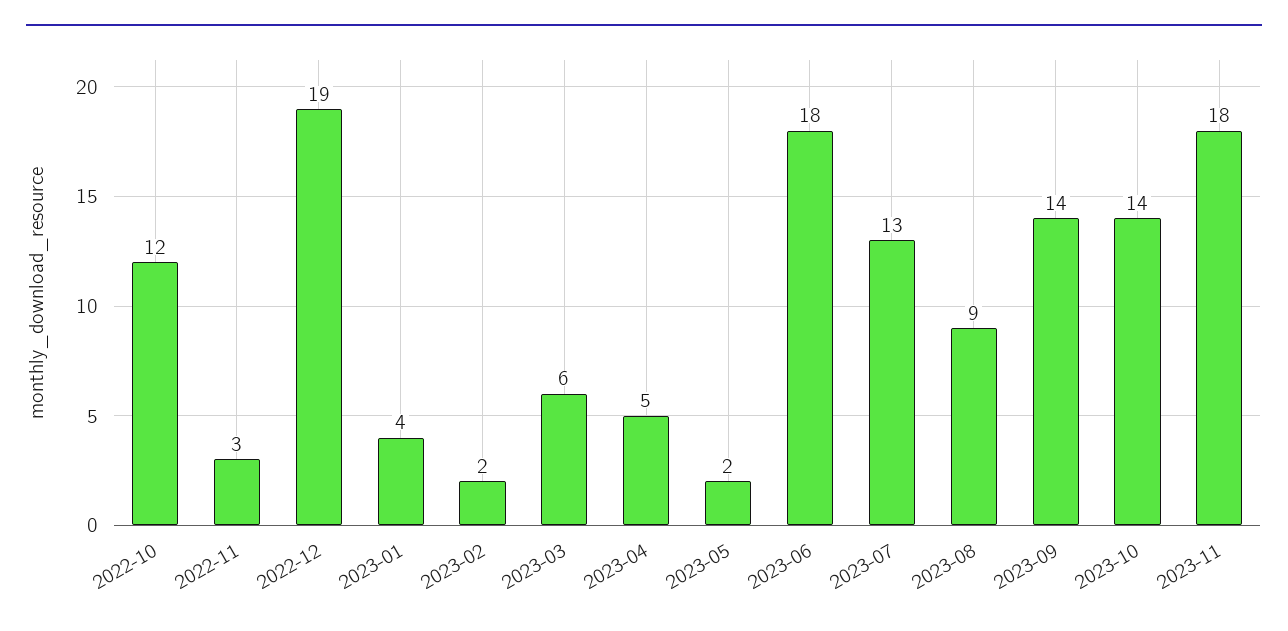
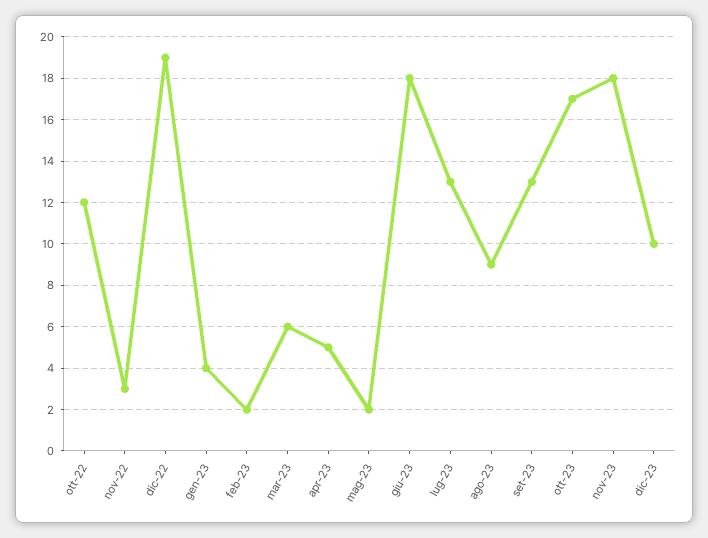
2023-09: 14 -> 13
2023-10: 14 -> 17
dic-23: none -> 10

